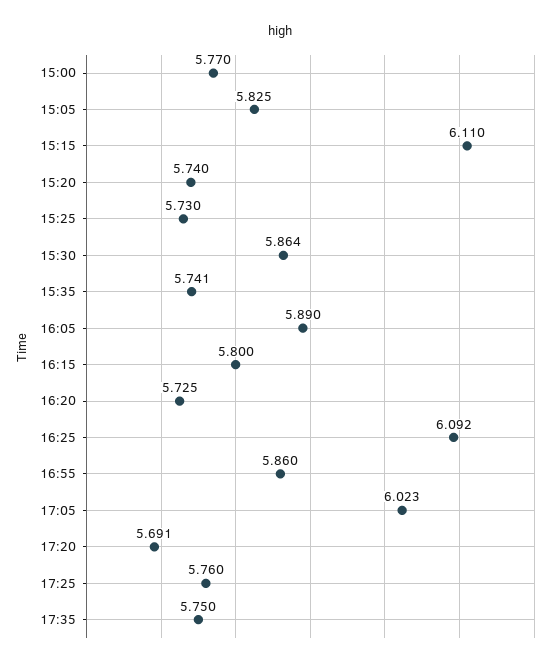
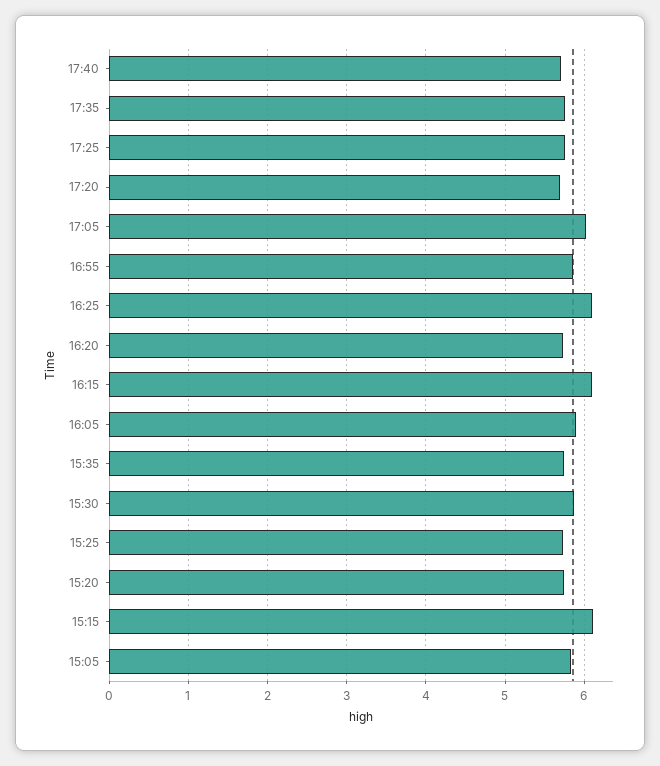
15:00: 5.77 -> none
16:15: 5.8 -> 6.1
17:40: none -> 5.7

